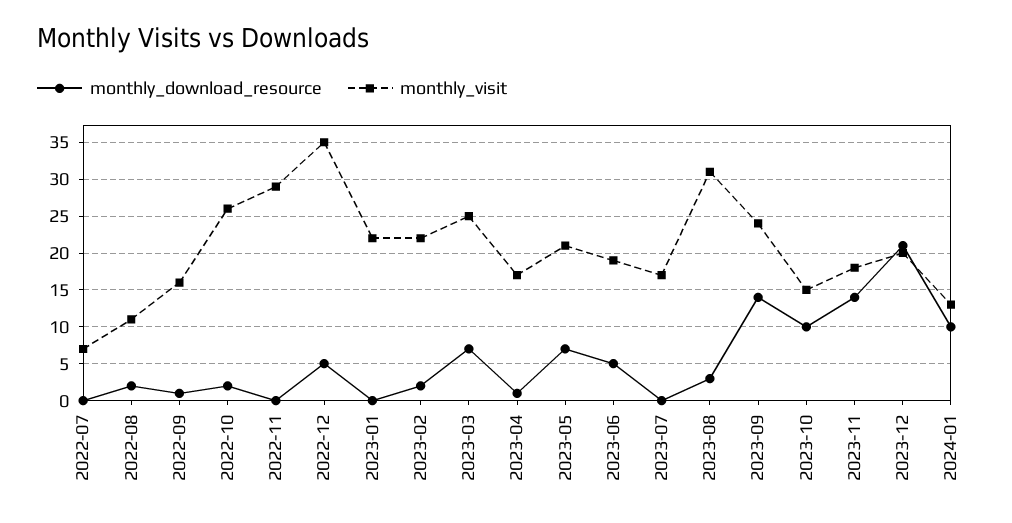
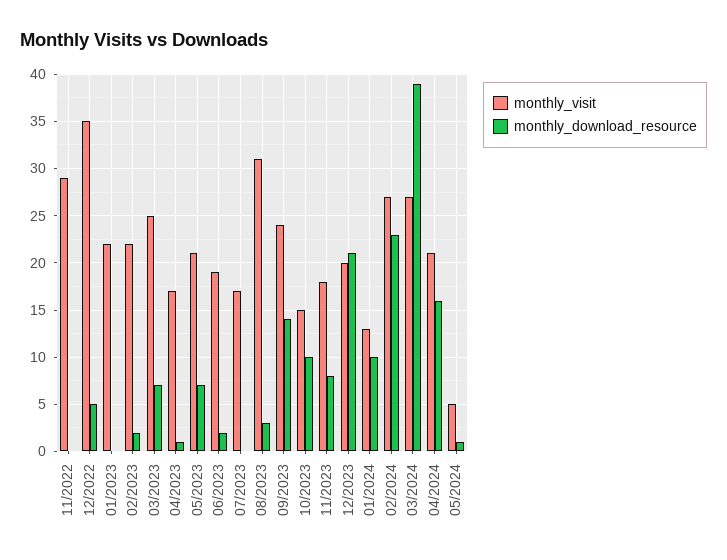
monthly_download_resource, 2022-07: 0 -> none
monthly_visit, 2022-07: 7 -> none
monthly_download_resource, 2022-08: 2 -> none
monthly_visit, 2022-08: 11 -> none
monthly_download_resource, 2022-09: 1 -> none
monthly_visit, 2022-09: 16 -> none
monthly_download_resource, 2022-10: 2 -> none
monthly_visit, 2022-10: 26 -> none
monthly_download_resource, 2023-06: 5 -> 2
monthly_download_resource, 2023-11: 14 -> 8
monthly_visit, 02/2024: none -> 27
monthly_download_resource, 02/2024: none -> 23
monthly_visit, 03/2024: none -> 27
monthly_download_resource, 03/2024: none -> 39
monthly_visit, 04/2024: none -> 21
monthly_download_resource, 04/2024: none -> 16
monthly_visit, 05/2024: none -> 5
monthly_download_resource, 05/2024: none -> 1

